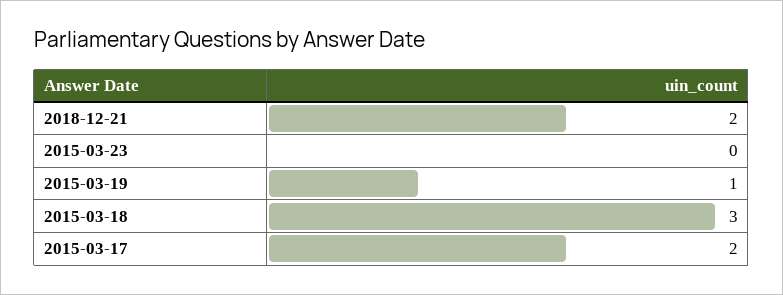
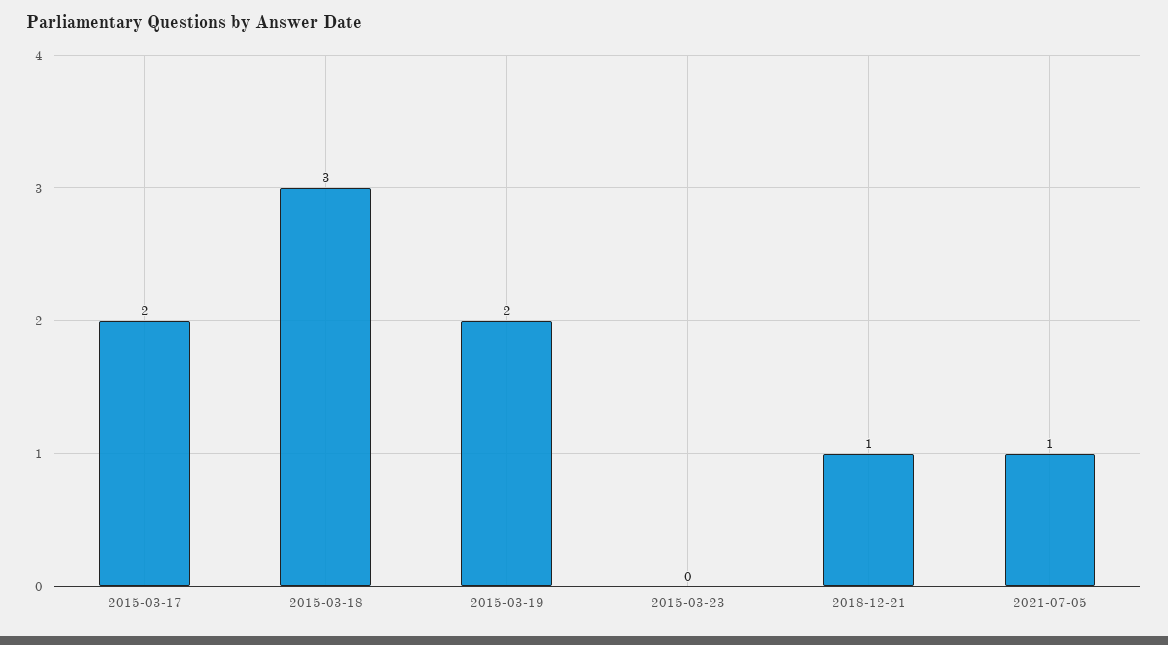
2018-12-21: 2 -> 1
2015-03-19: 1 -> 2
2021-07-05: none -> 1

